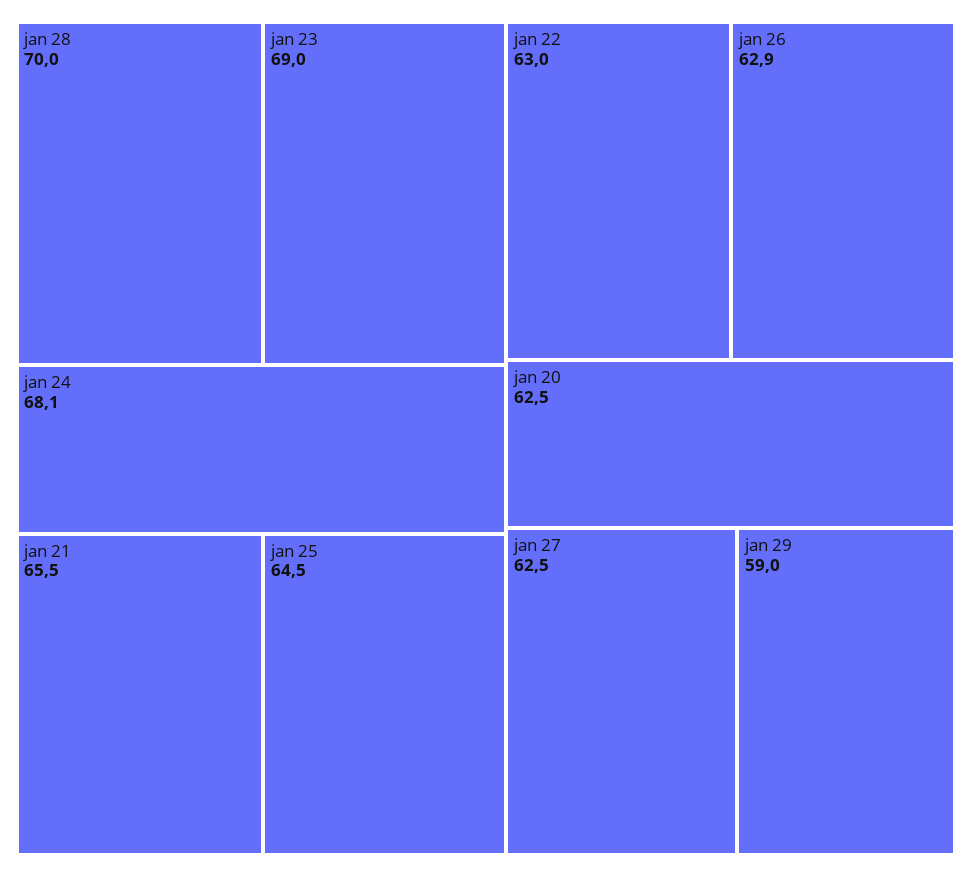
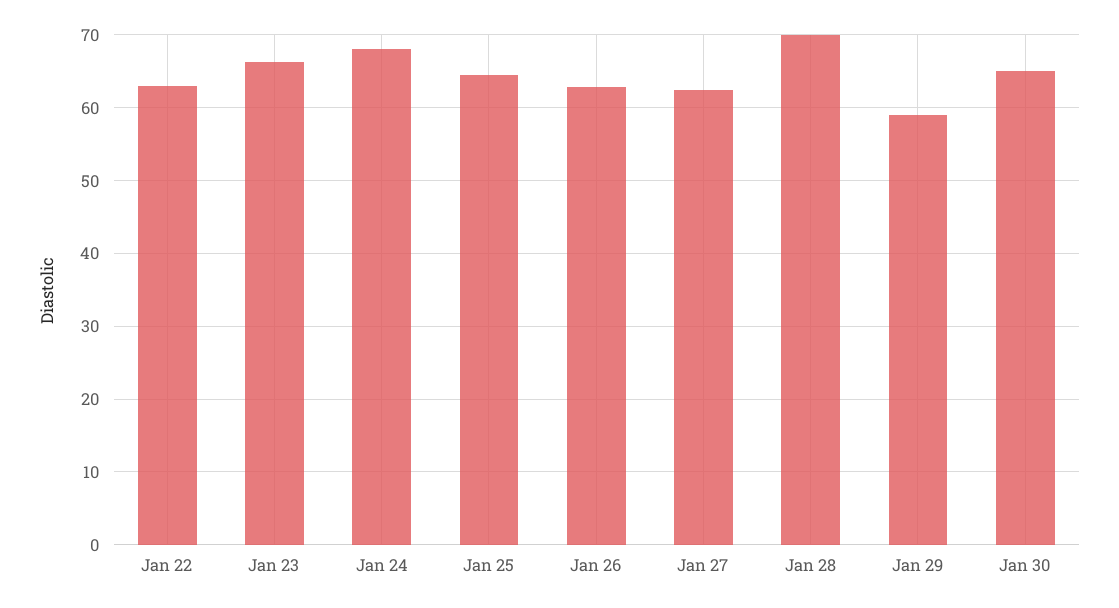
jan 23: 69 -> 66
jan 21: 65.5 -> none
jan 20: 62.5 -> none
Jan 30: none -> 65

